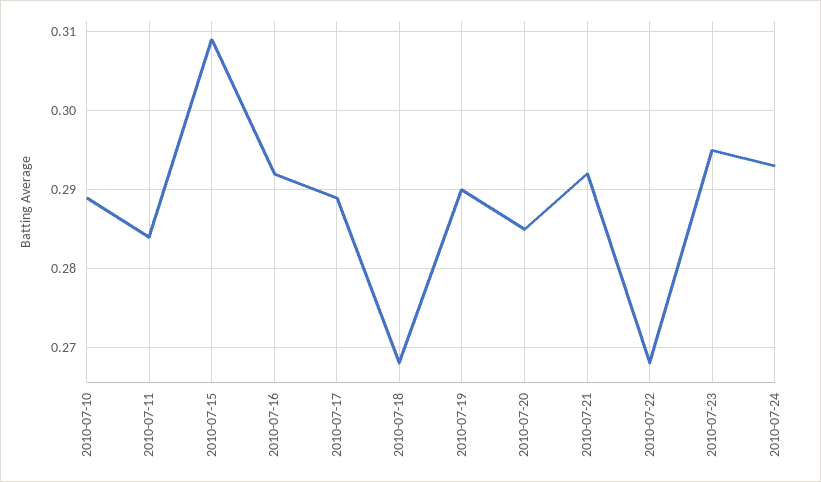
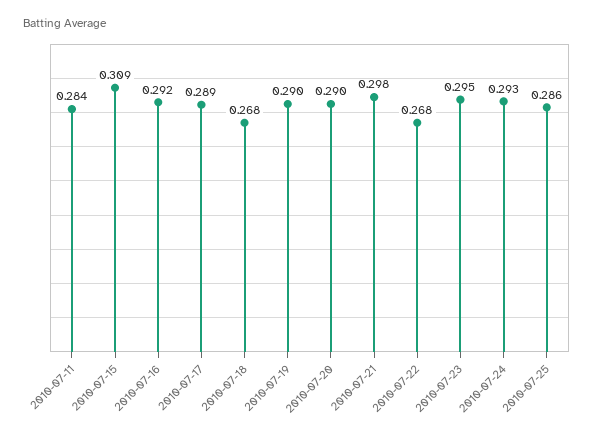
2010-07-10: 0.289 -> none
2010-07-20: 0.285 -> 0.29
2010-07-21: 0.292 -> 0.298
2010-07-25: none -> 0.286

